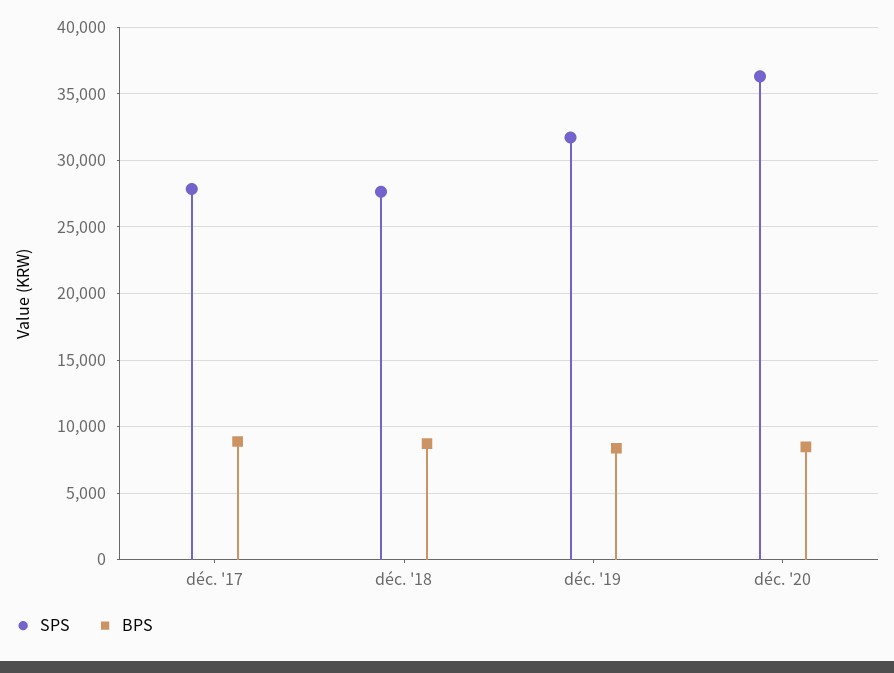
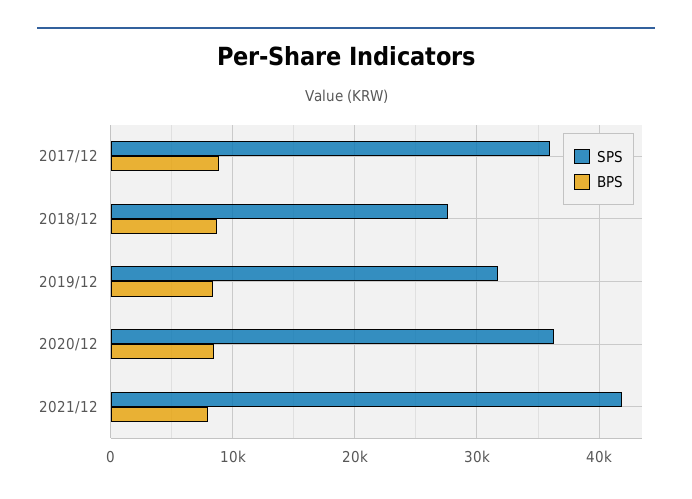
SPS, déc. '17: 28000 -> 36000
SPS, 2021/12: none -> 42000
BPS, 2021/12: none -> 8000

